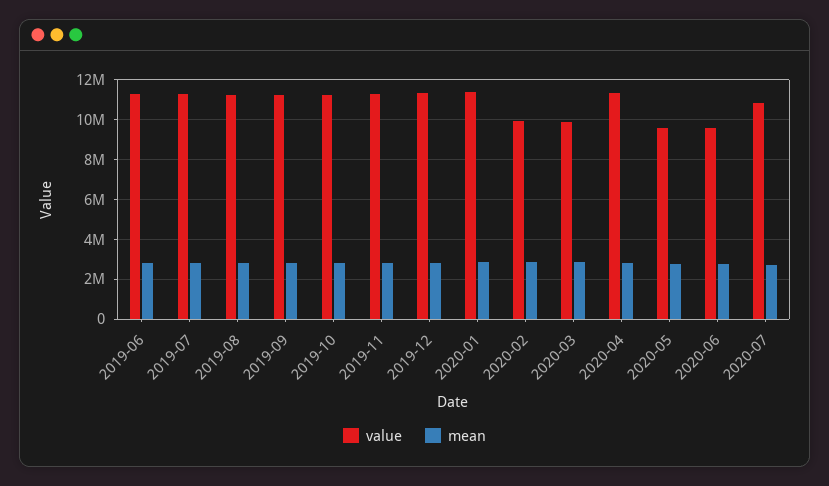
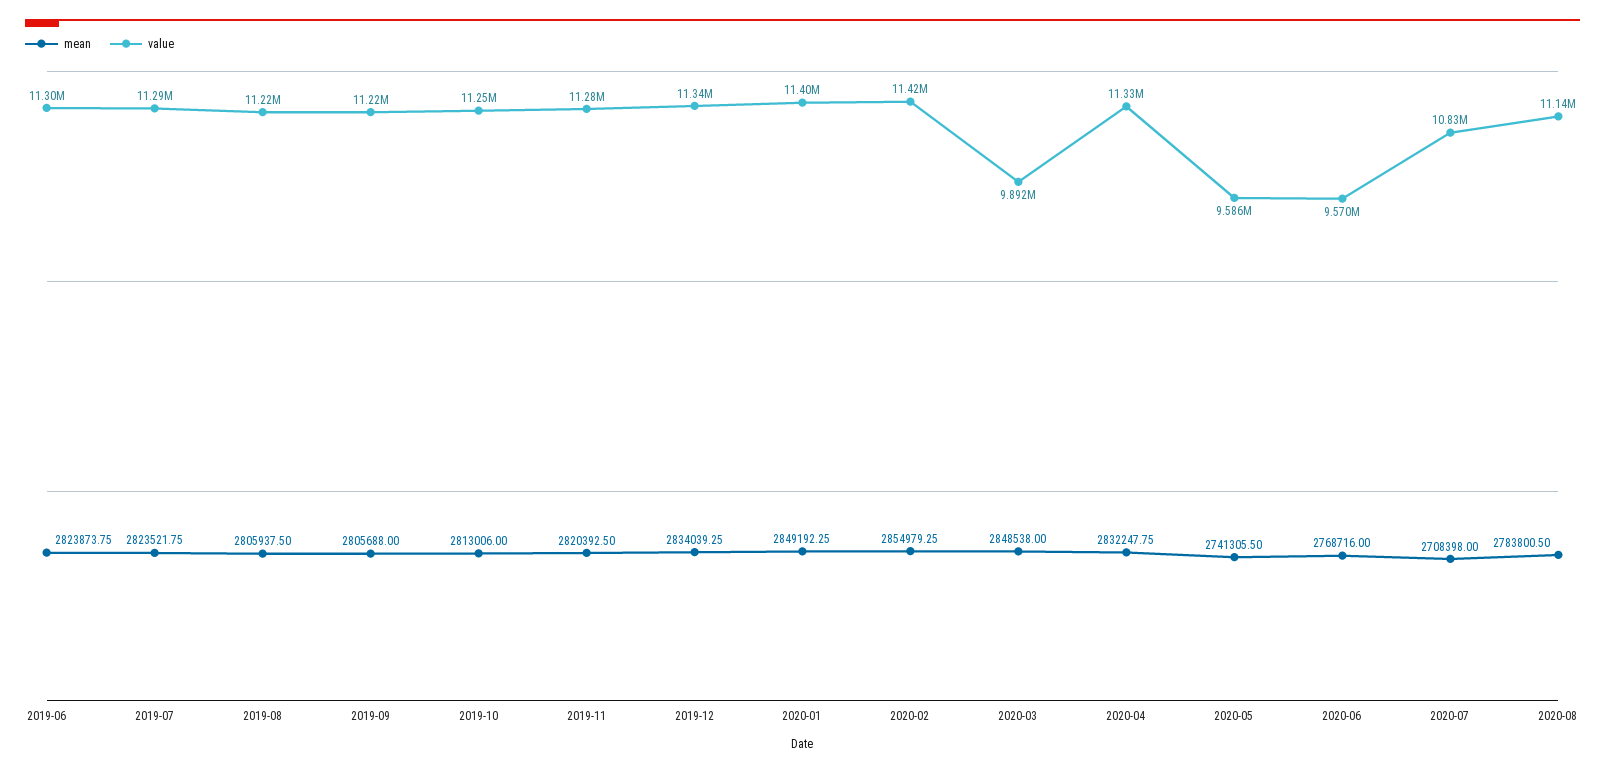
value, 2020-02: 10000000 -> 11420000
mean, 2020-08: none -> 2783800.5
value, 2020-08: none -> 11140000

